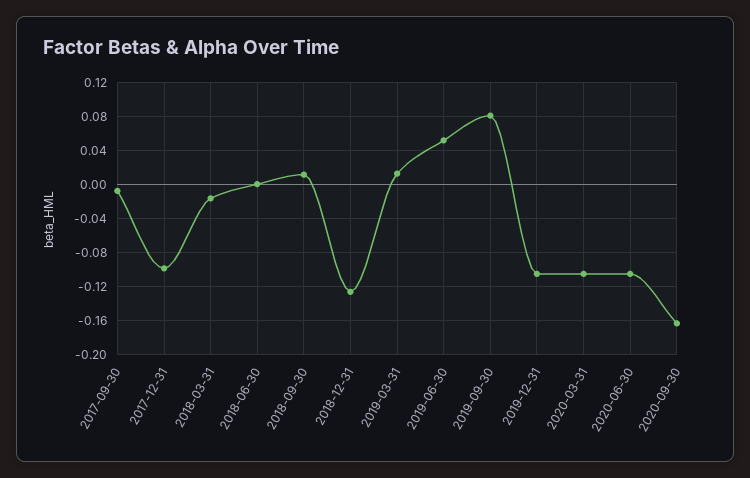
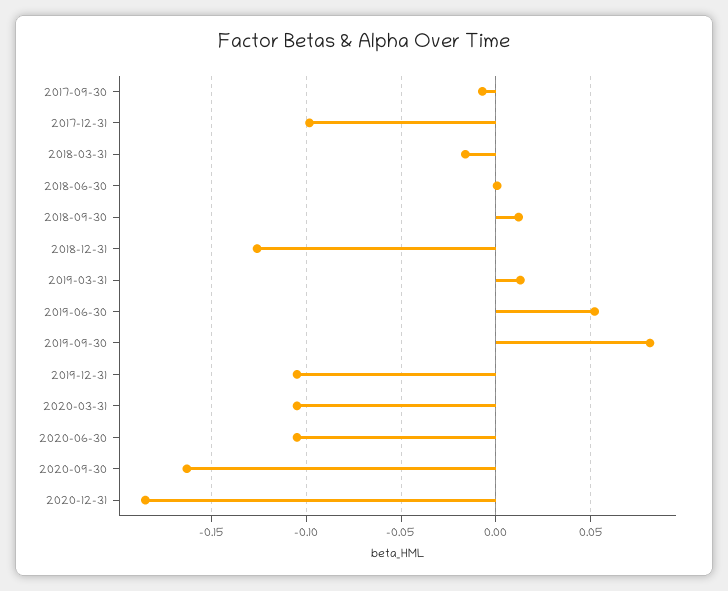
2020-12-31: none -> -0.185

